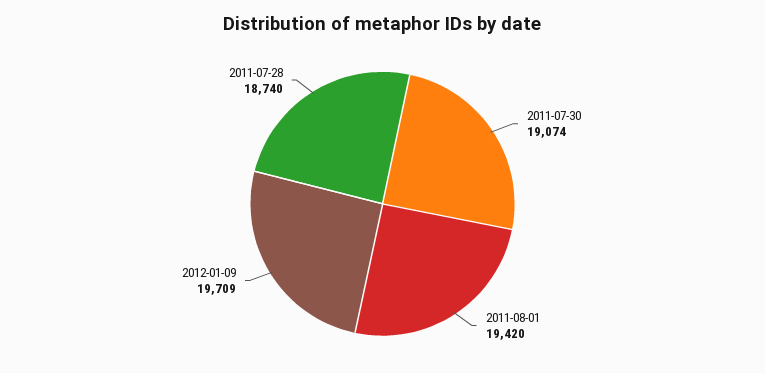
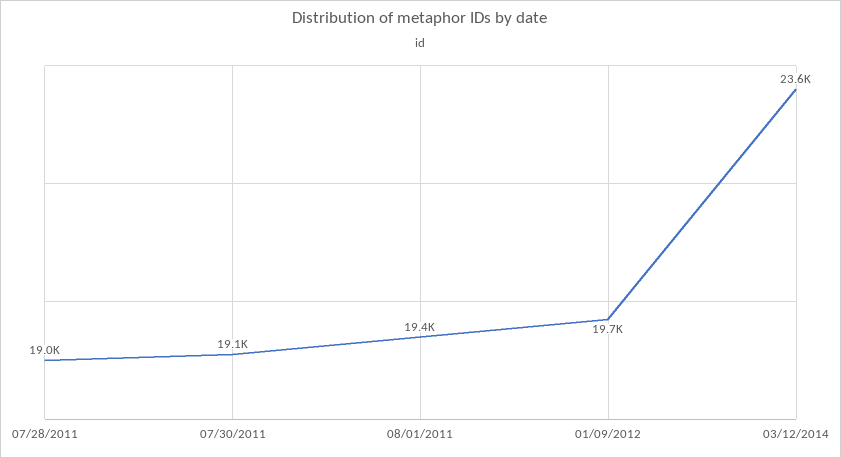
2011-07-28: 18740 -> 19000
03/12/2014: none -> 23600

